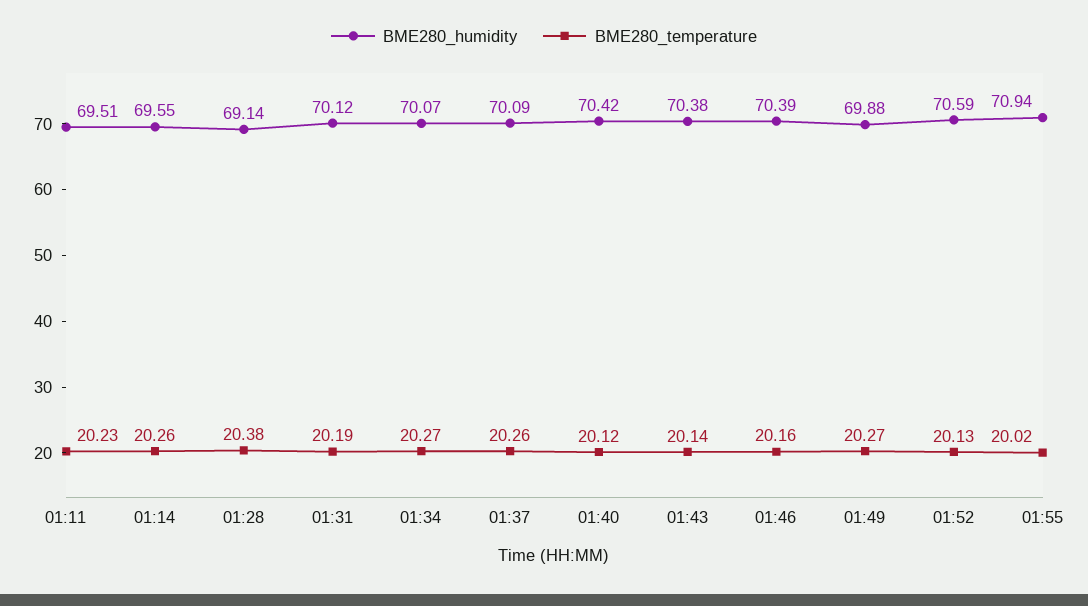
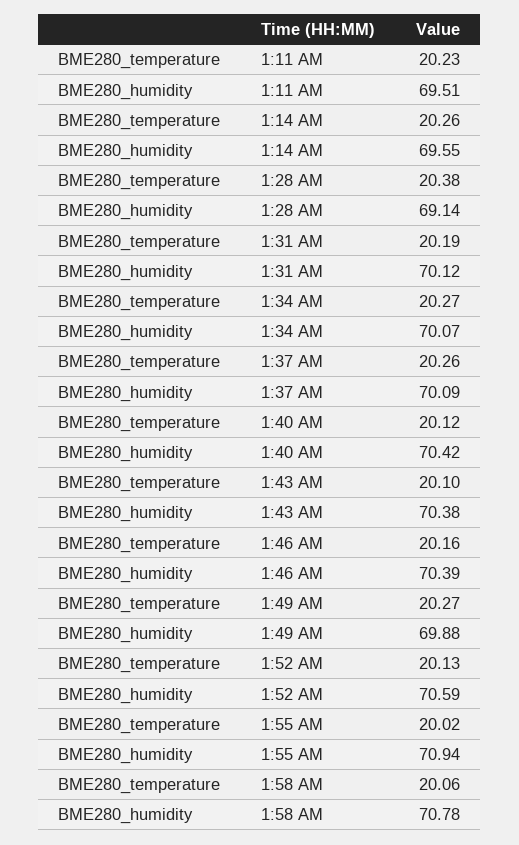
BME280_temperature, 01:43: 20.14 -> 20.1
BME280_temperature, 1:58 AM: none -> 20.06
BME280_humidity, 1:58 AM: none -> 70.78

